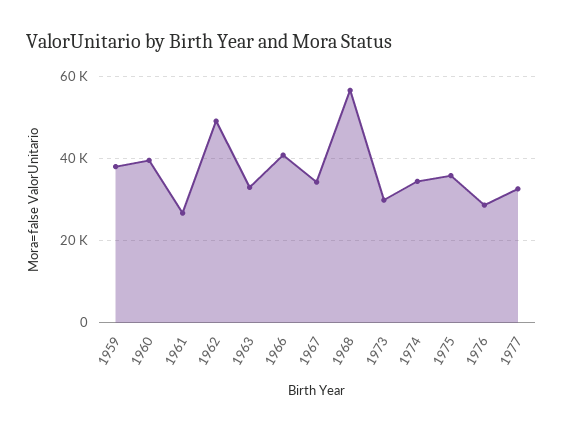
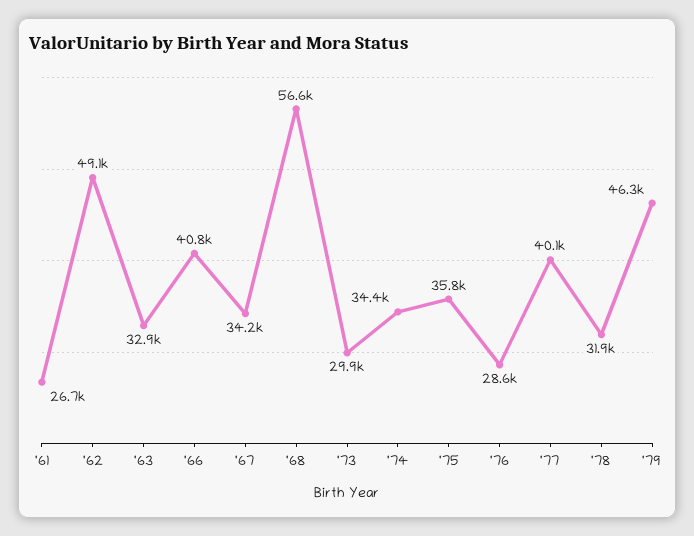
1959: 38000 -> none
1960: 40000 -> none
1977: 32000 -> 40100
'78: none -> 31900
'79: none -> 46300

